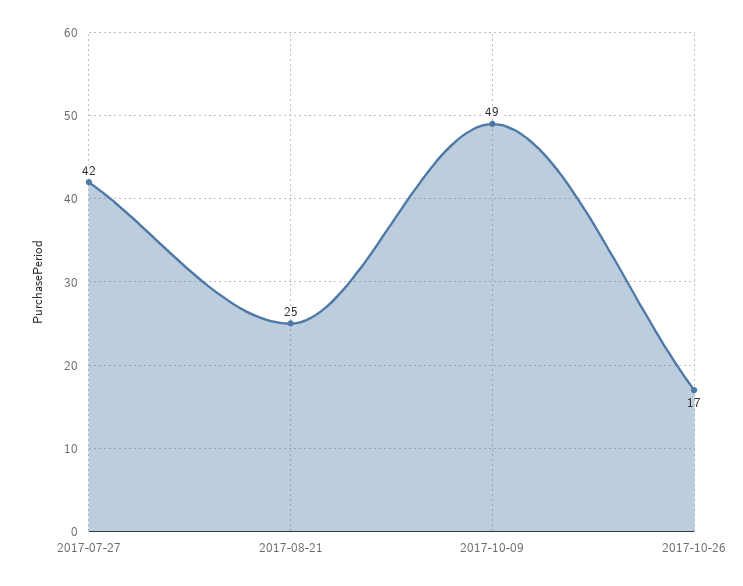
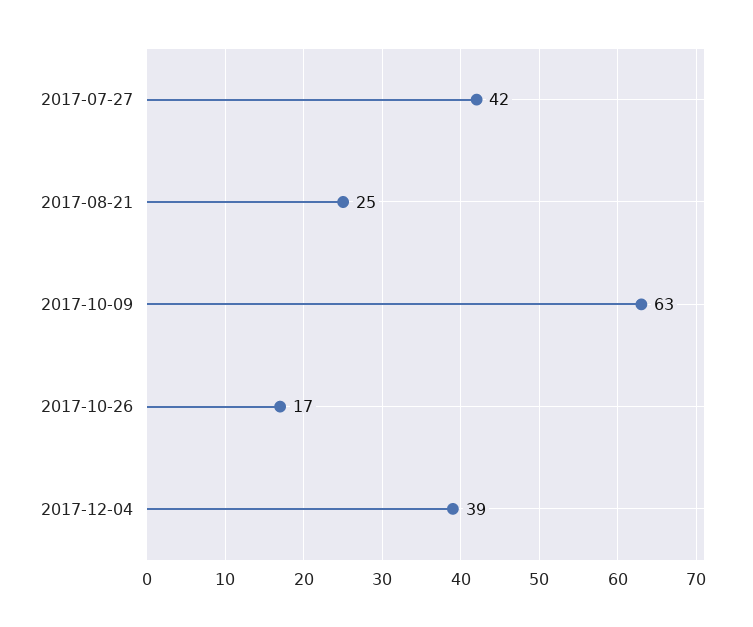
2017-10-09: 49 -> 63
2017-12-04: none -> 39

